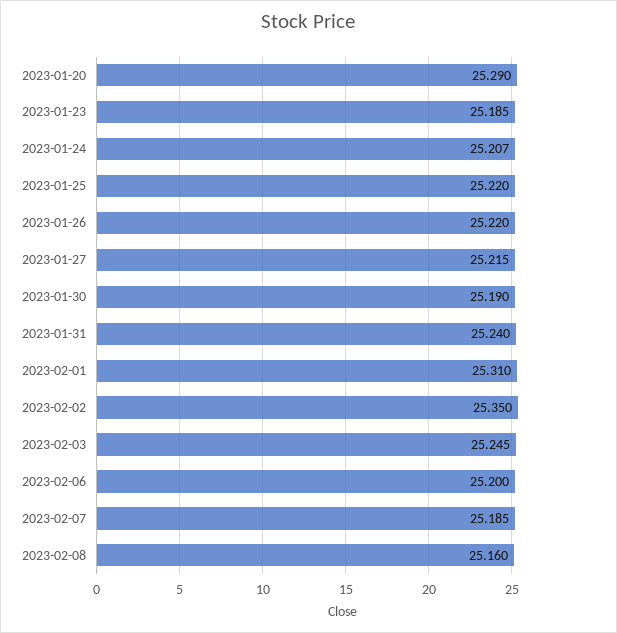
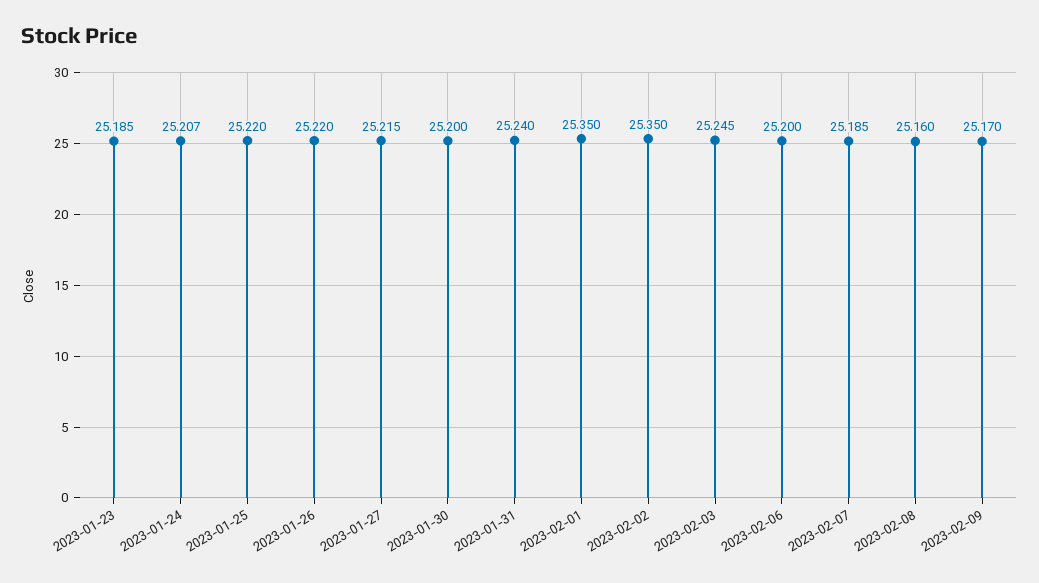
2023-01-20: 25.29 -> none
2023-01-30: 25.19 -> 25.2
2023-02-01: 25.31 -> 25.35
2023-02-09: none -> 25.17

